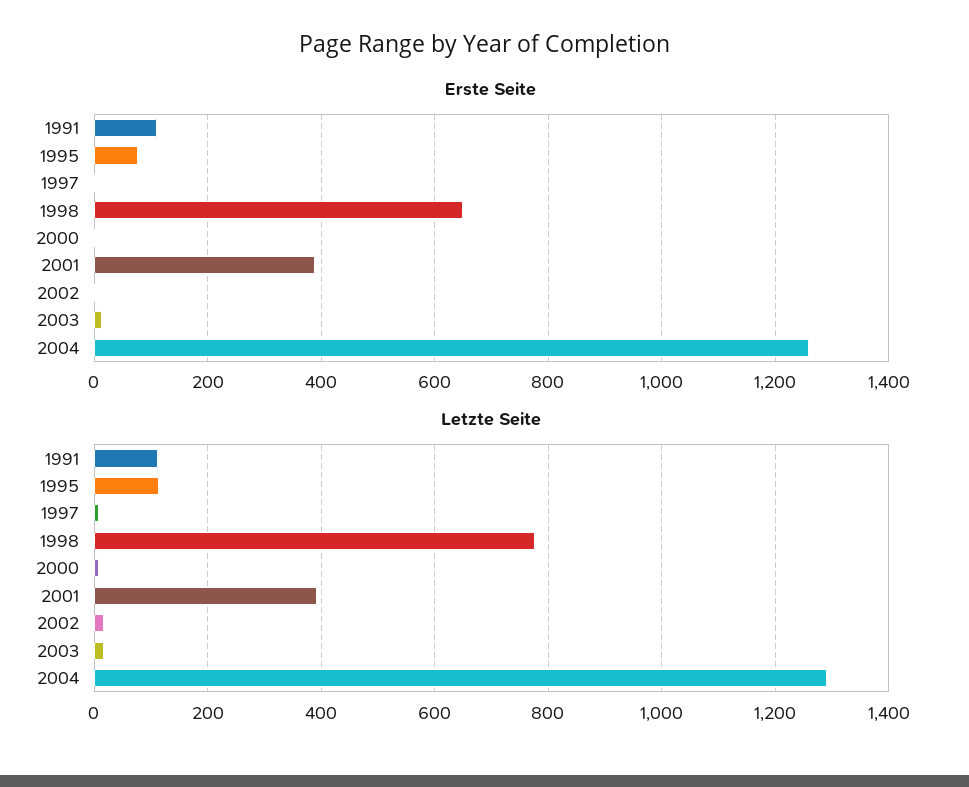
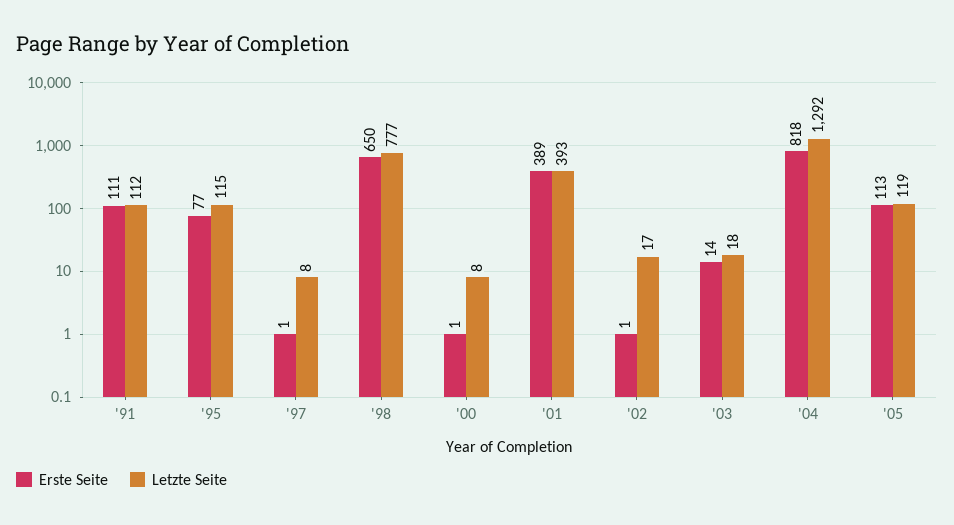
Erste Seite, 2004: 1260 -> 818
Erste Seite, '05: none -> 113
Letzte Seite, '05: none -> 119

